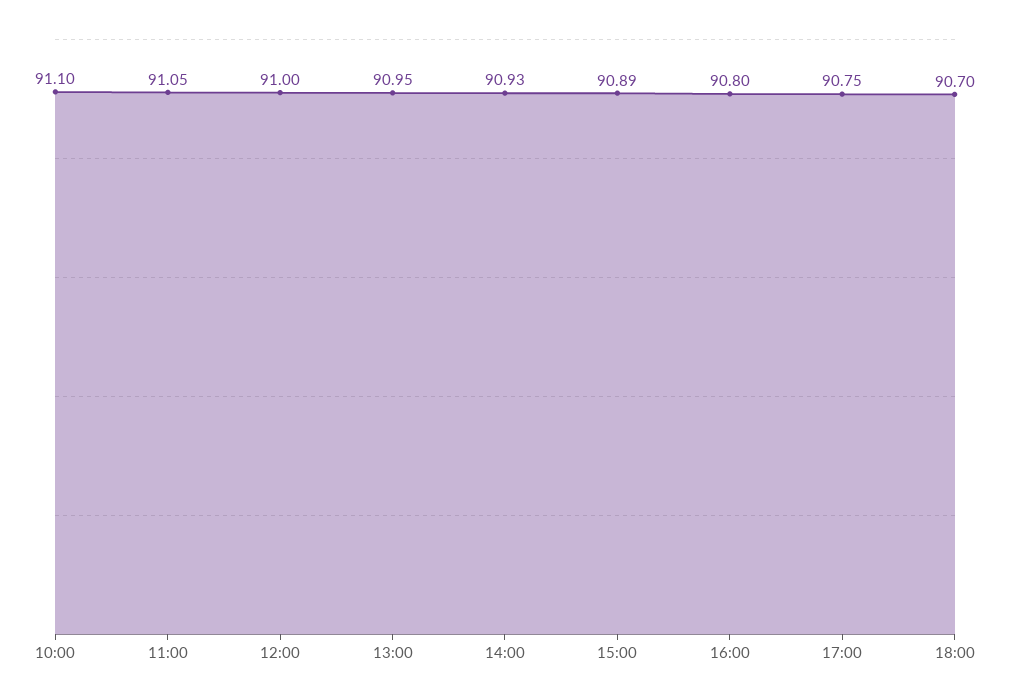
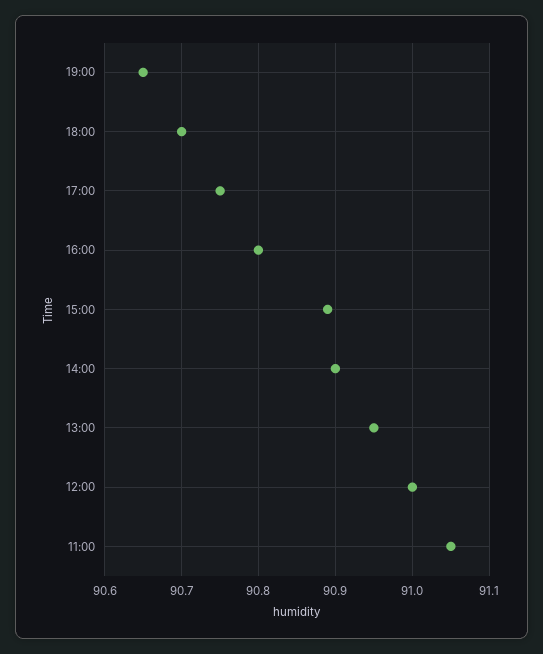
10:00: 91.1 -> none
14:00: 90.93 -> 90.9
19:00: none -> 90.65

